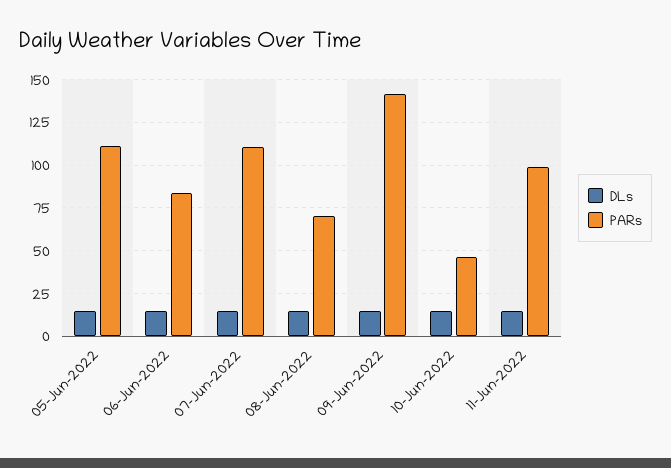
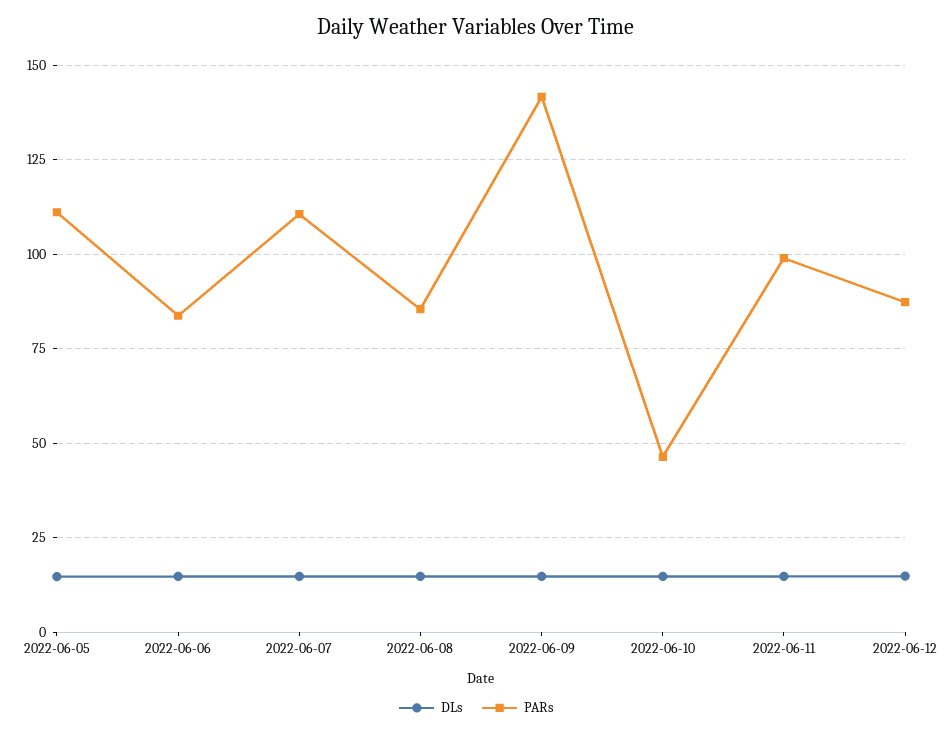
PARs, 08-Jun-2022: 70 -> 85
DLs, 2022-06-12: none -> 15
PARs, 2022-06-12: none -> 87.5

